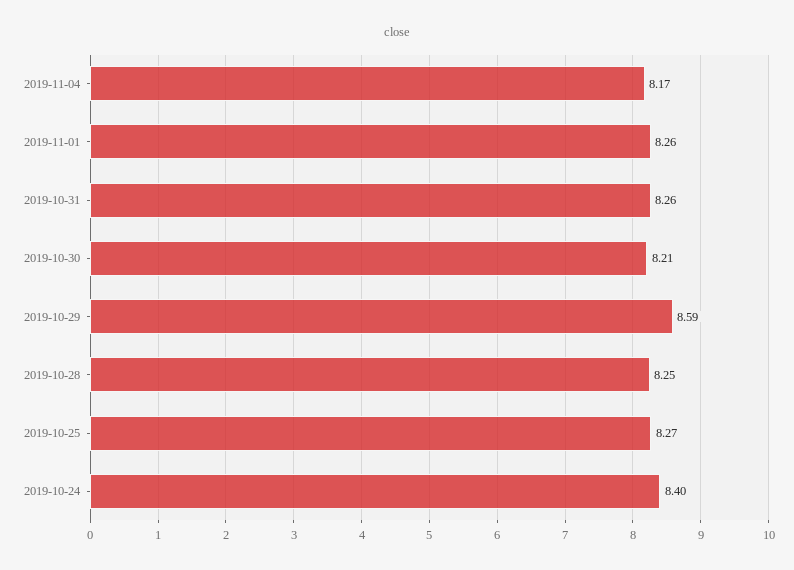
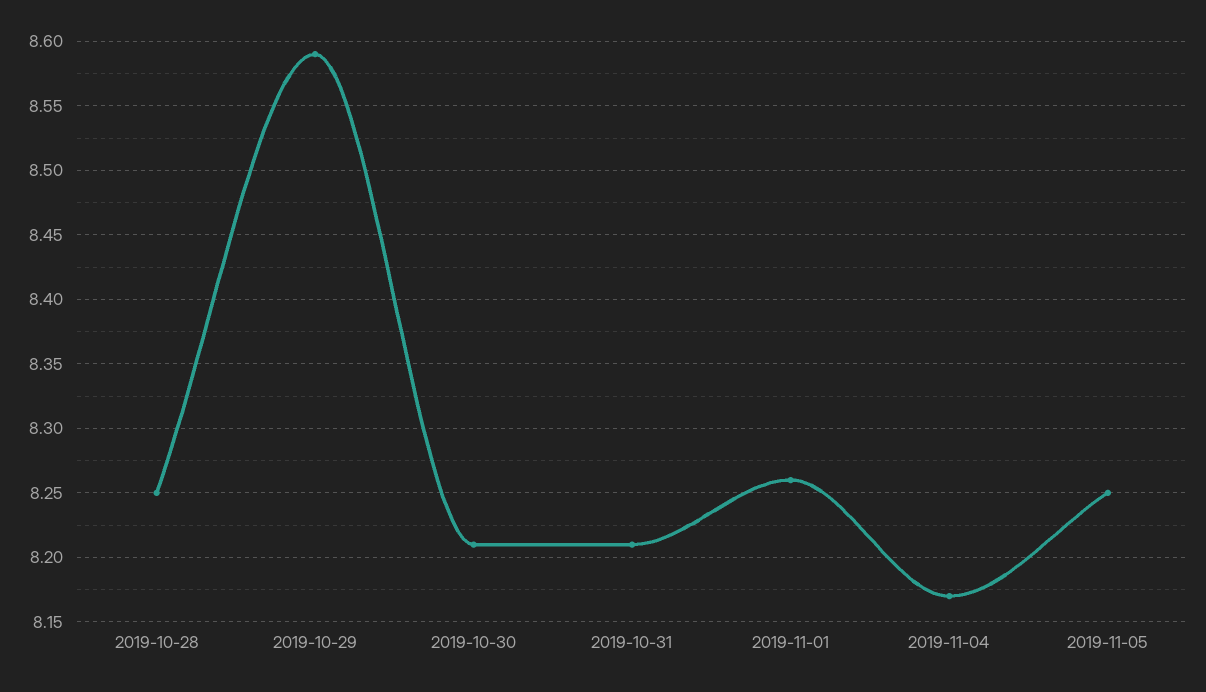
2019-10-31: 8.26 -> 8.21
2019-10-25: 8.27 -> none
2019-10-24: 8.4 -> none
2019-11-05: none -> 8.25

